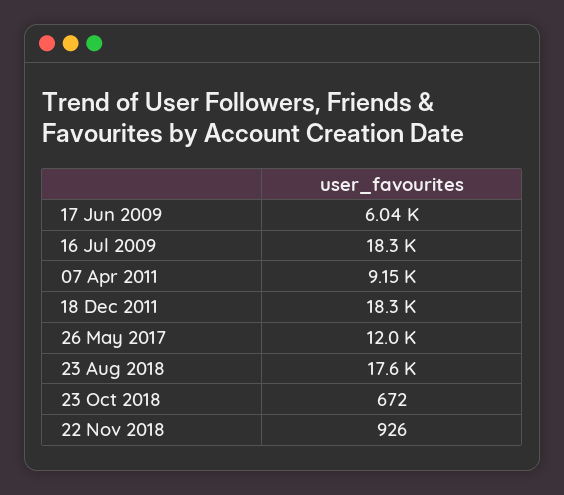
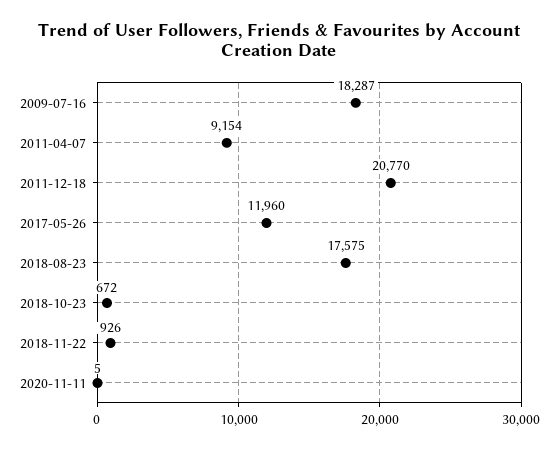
17 Jun 2009: 6040 -> none
18 Dec 2011: 18300 -> 20770
2020-11-11: none -> 5

